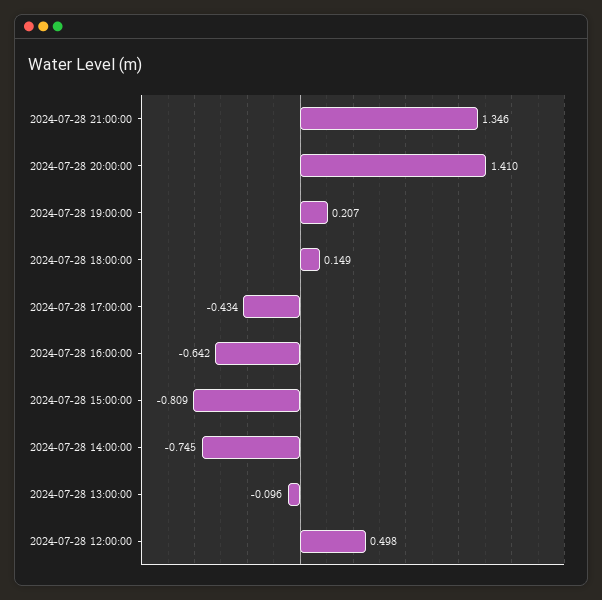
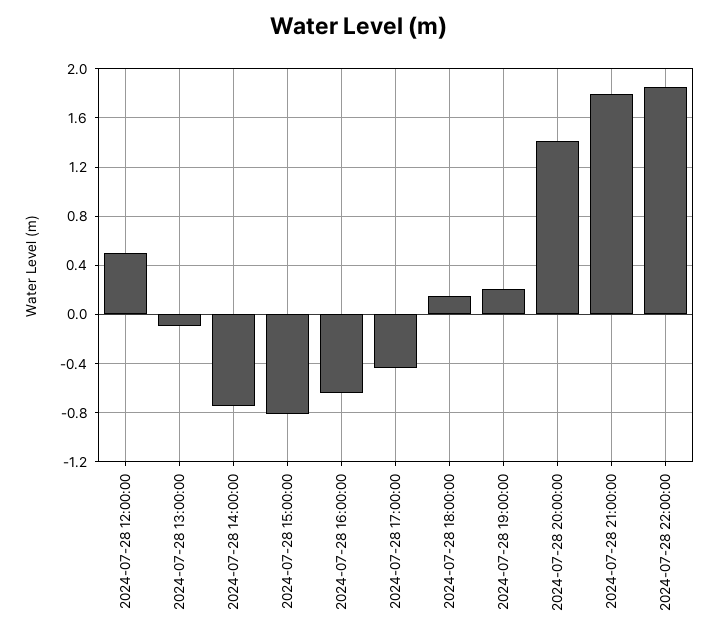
2024-07-28 21:00:00: 1.346 -> 1.8
2024-07-28 22:00:00: none -> 1.85

